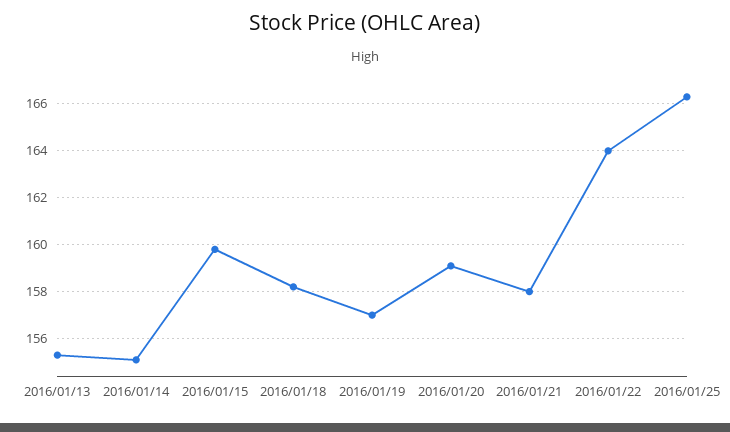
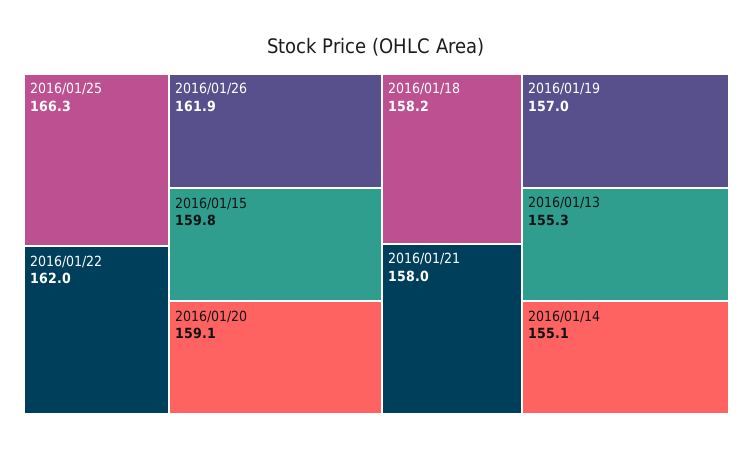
2016/01/22: 164 -> 162
2016/01/26: none -> 161.9

